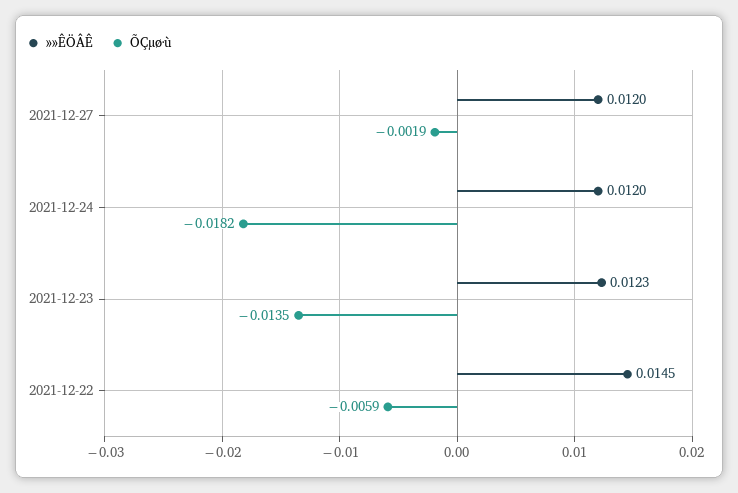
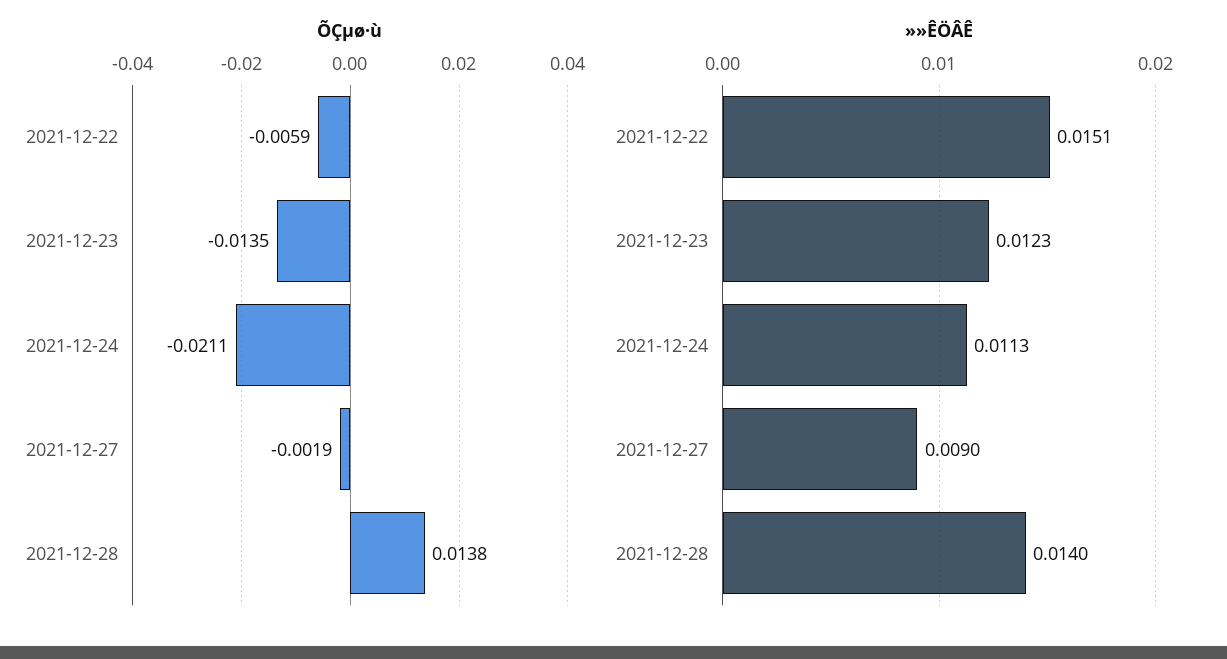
»»ÊÖÂÊ, 2021-12-27: 0.012 -> 0.009
»»ÊÖÂÊ, 2021-12-24: 0.012 -> 0.0113
ÕÇµø·ù, 2021-12-24: -0.0182 -> -0.0211
»»ÊÖÂÊ, 2021-12-22: 0.0145 -> 0.0151
ÕÇµø·ù, 2021-12-28: none -> 0.0138
»»ÊÖÂÊ, 2021-12-28: none -> 0.014

